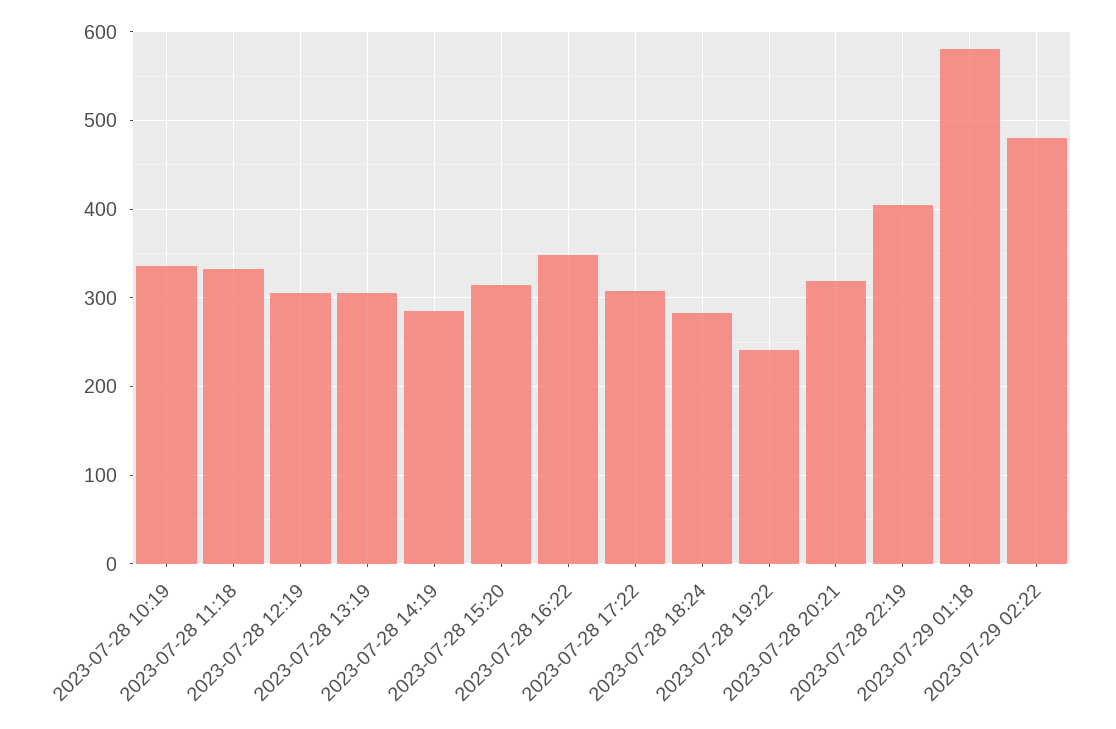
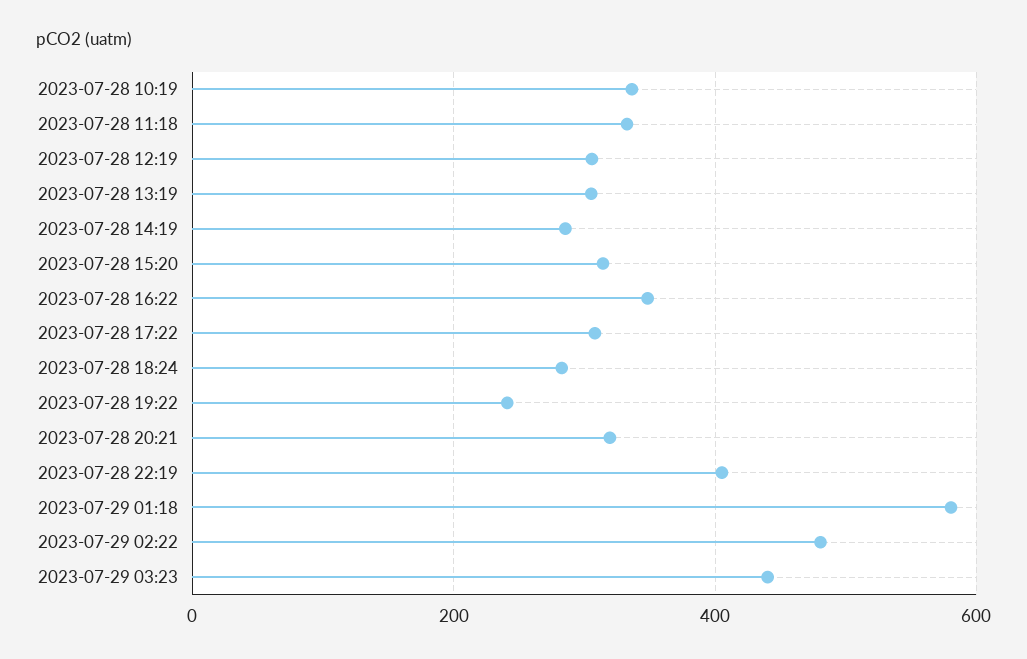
2023-07-29 03:23: none -> 440

